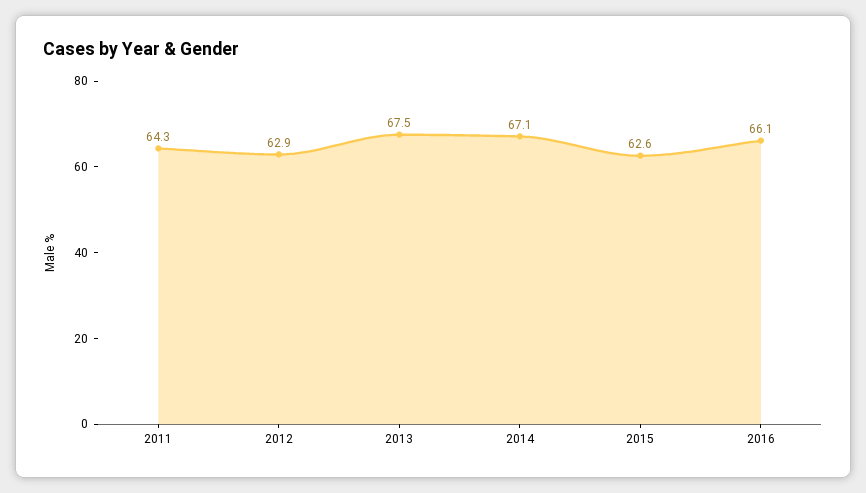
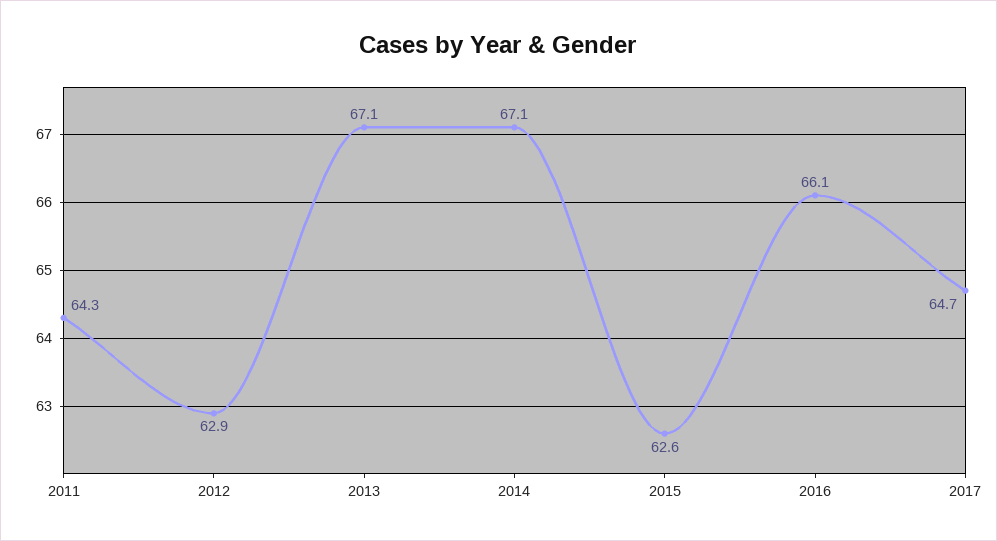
2013: 67.5 -> 67.1
2017: none -> 64.7

